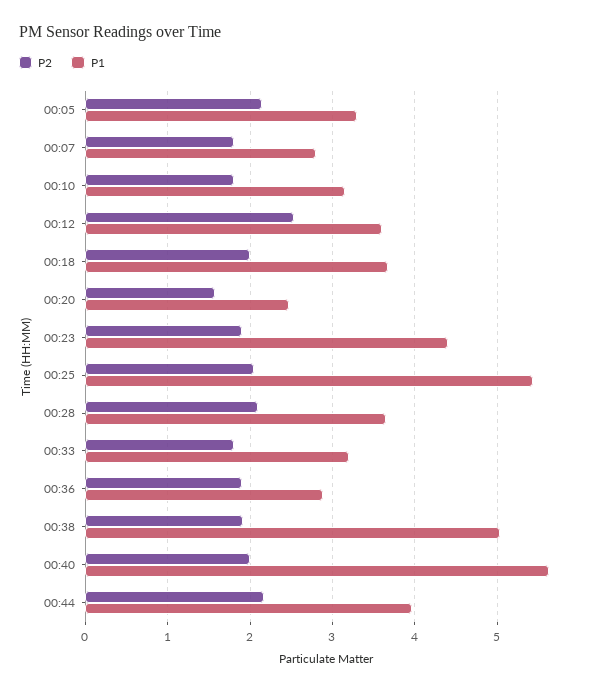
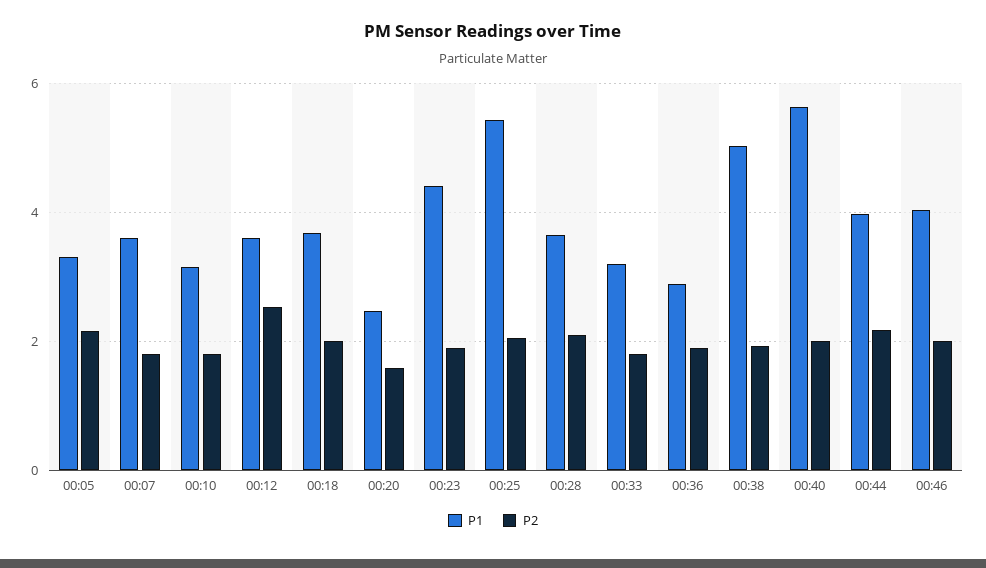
P1, 00:07: 2.8 -> 3.6
P1, 00:46: none -> 4
P2, 00:46: none -> 2

